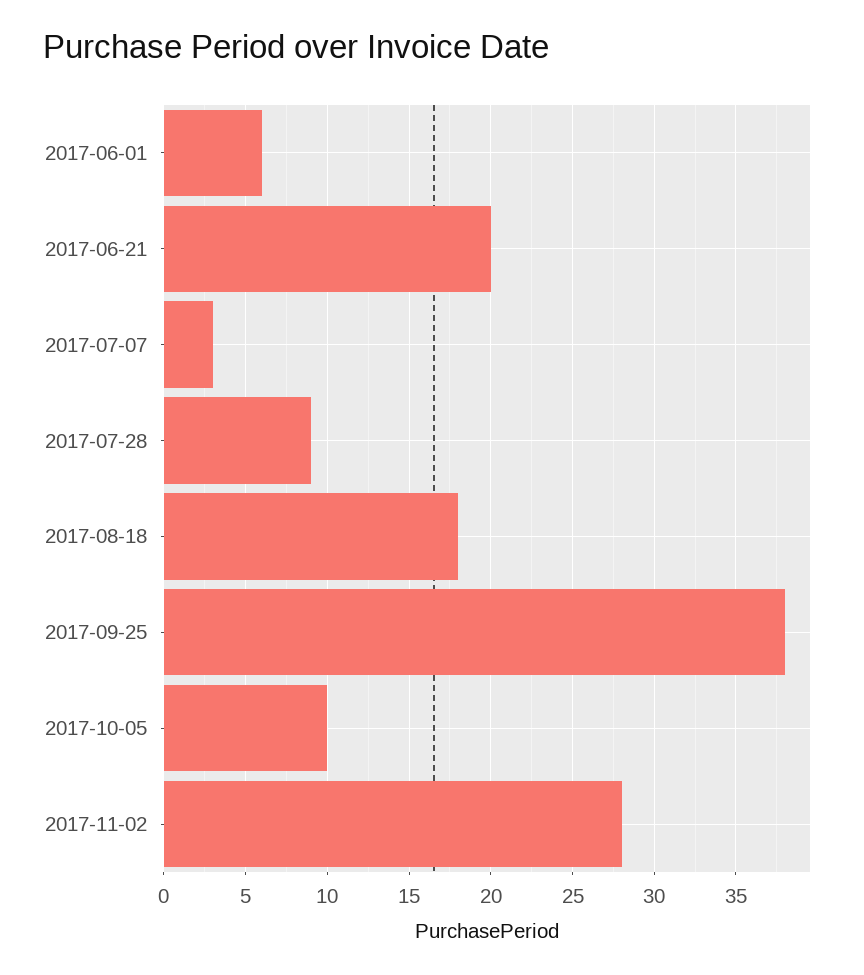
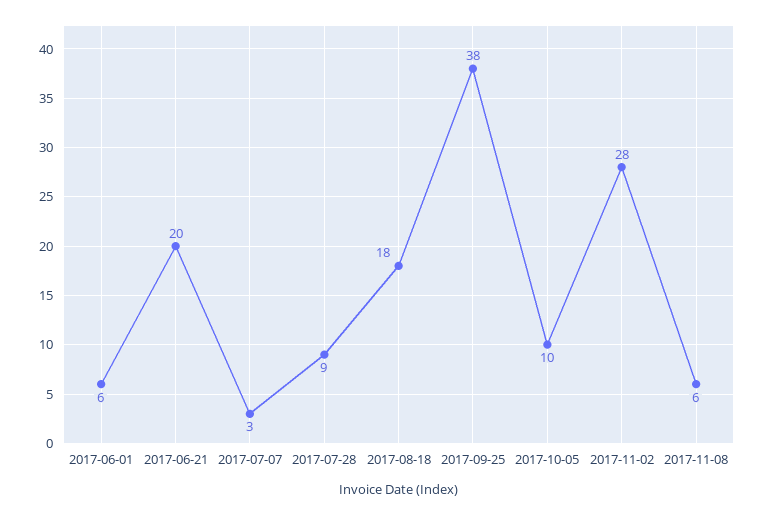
2017-11-08: none -> 6

